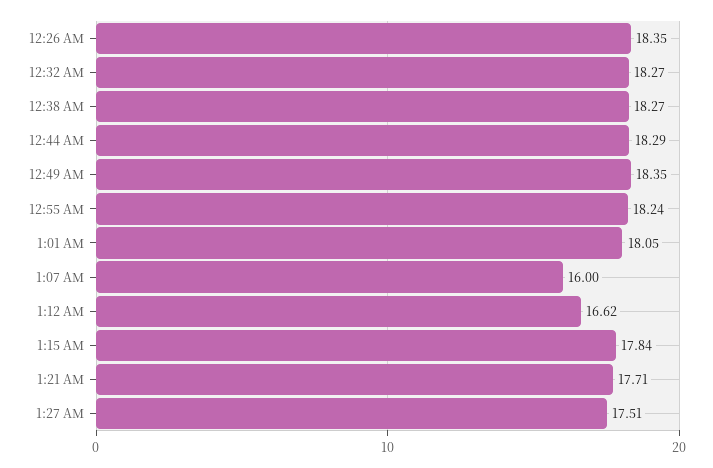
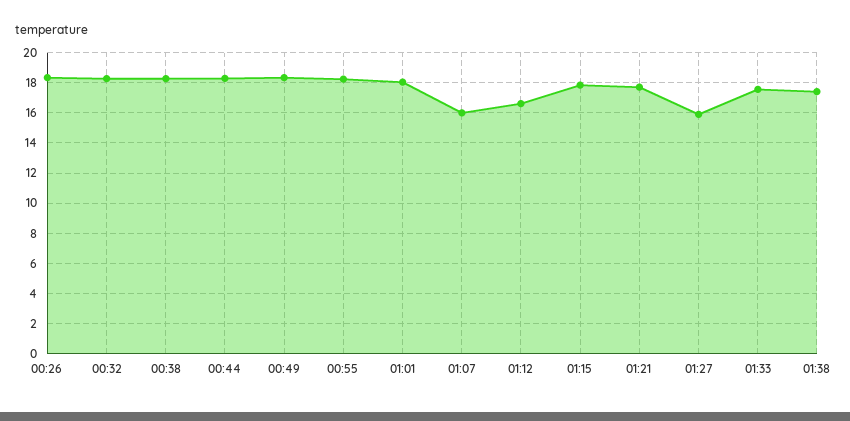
1:27 AM: 17.51 -> 16
01:33: none -> 17.5
01:38: none -> 17.5

